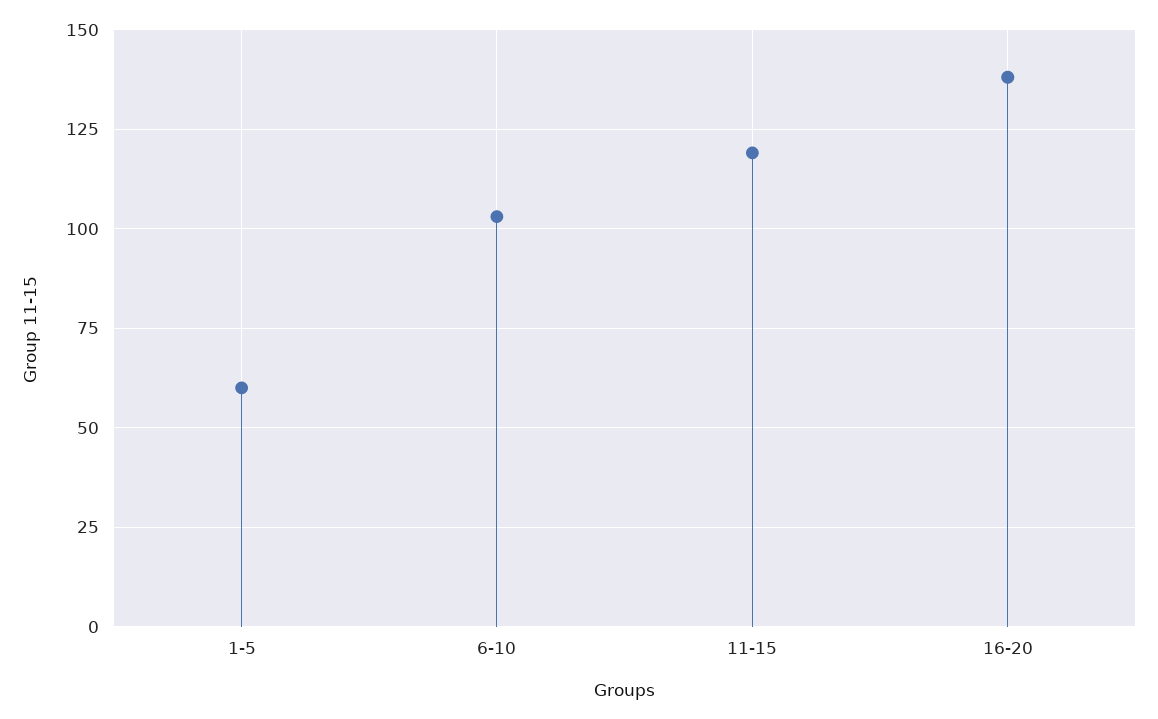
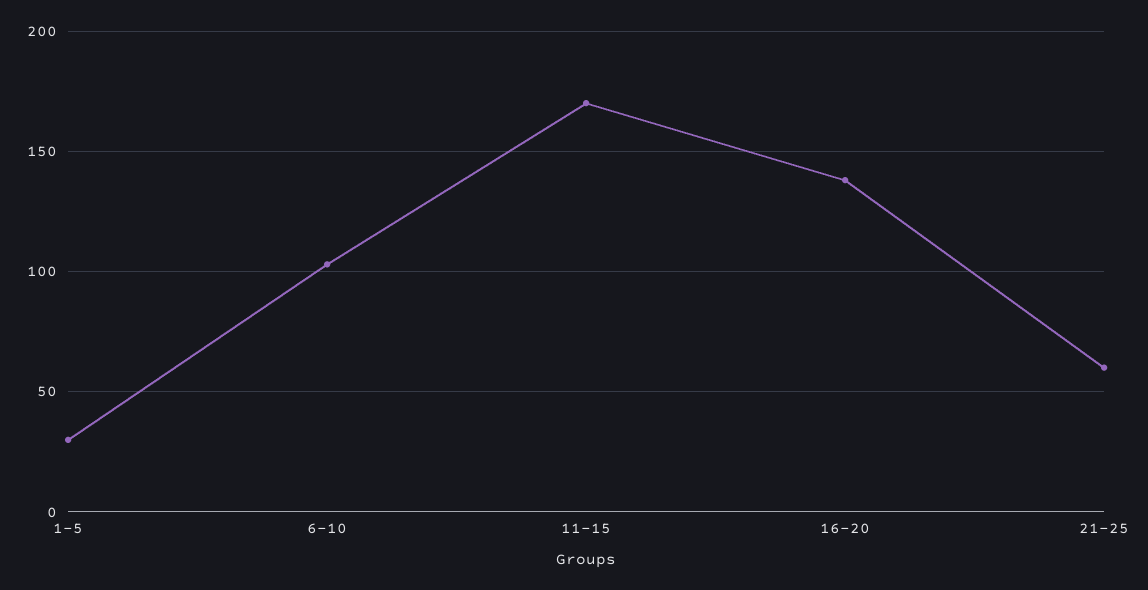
1-5: 60 -> 30
11-15: 120 -> 170
21-25: none -> 60

